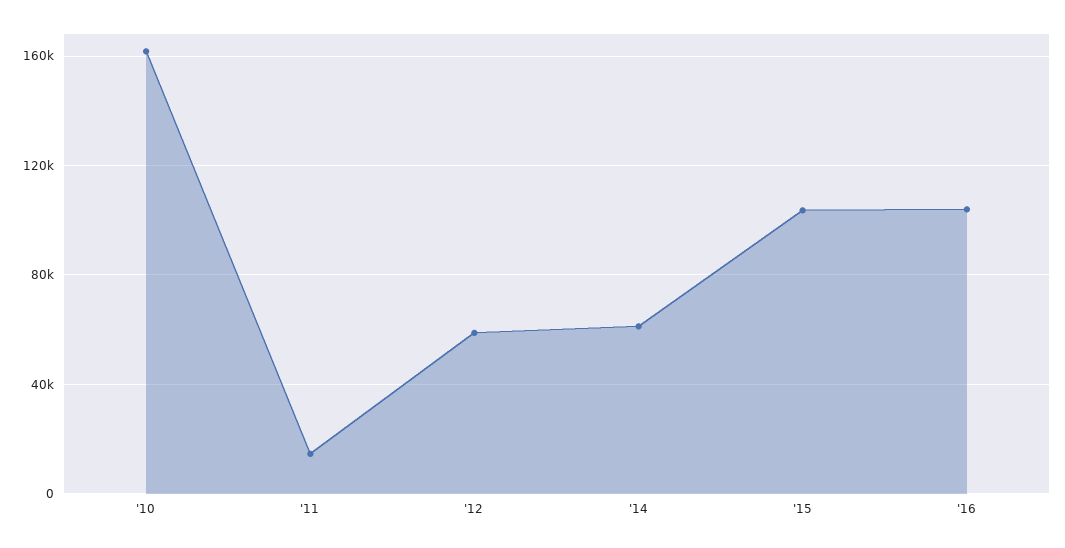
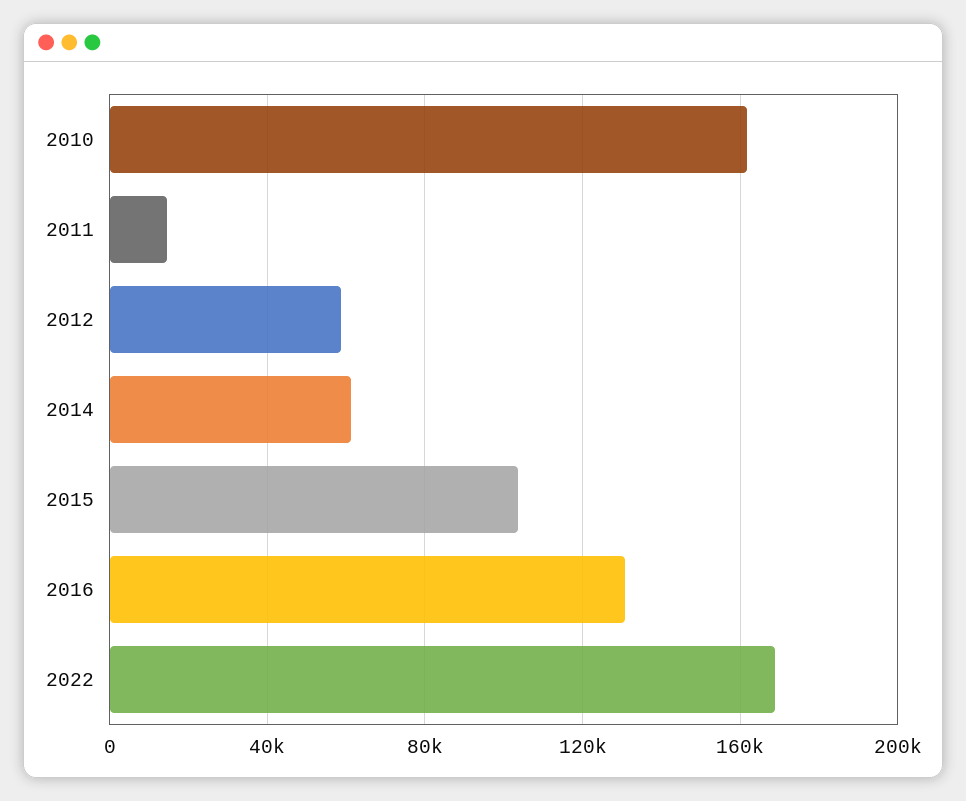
'16: 105000 -> 130000
2022: none -> 170000

